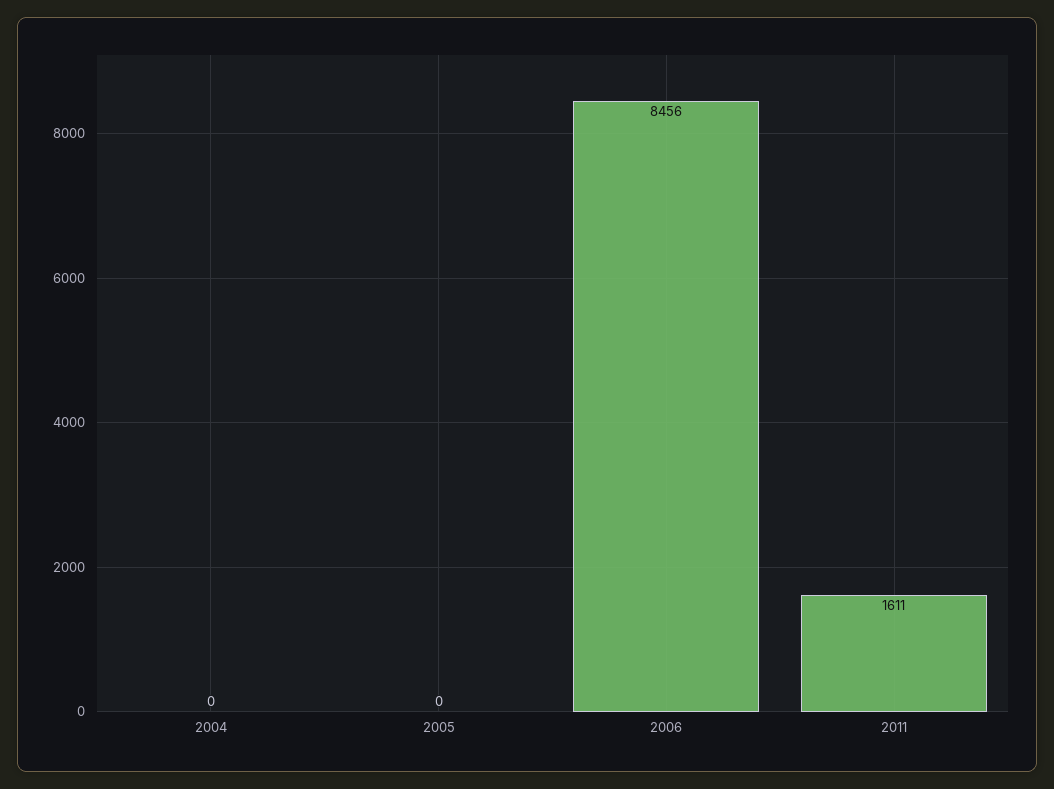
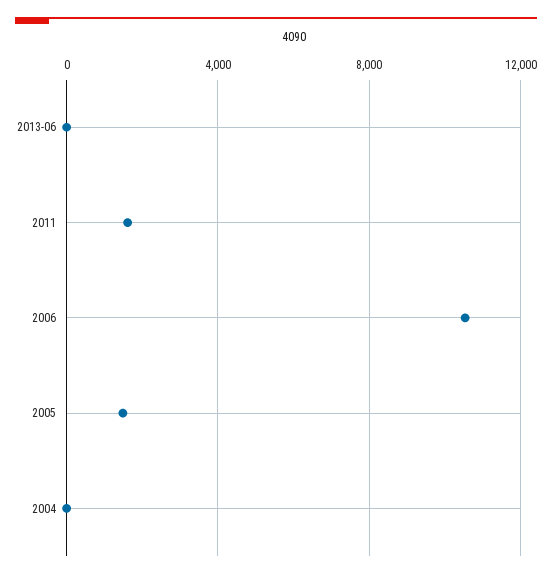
2005: 0 -> 1500
2006: 8456 -> 10500
2013-06: none -> 0

